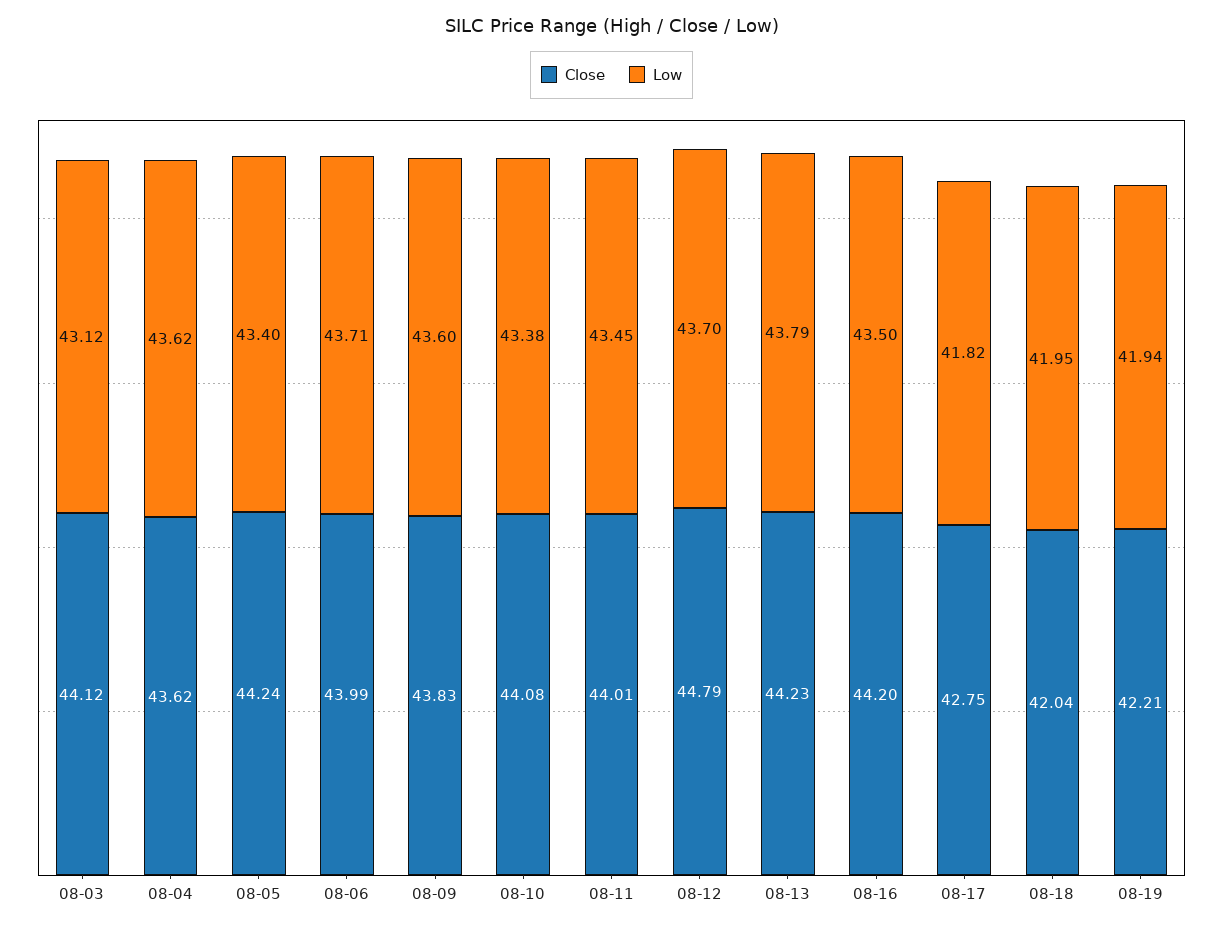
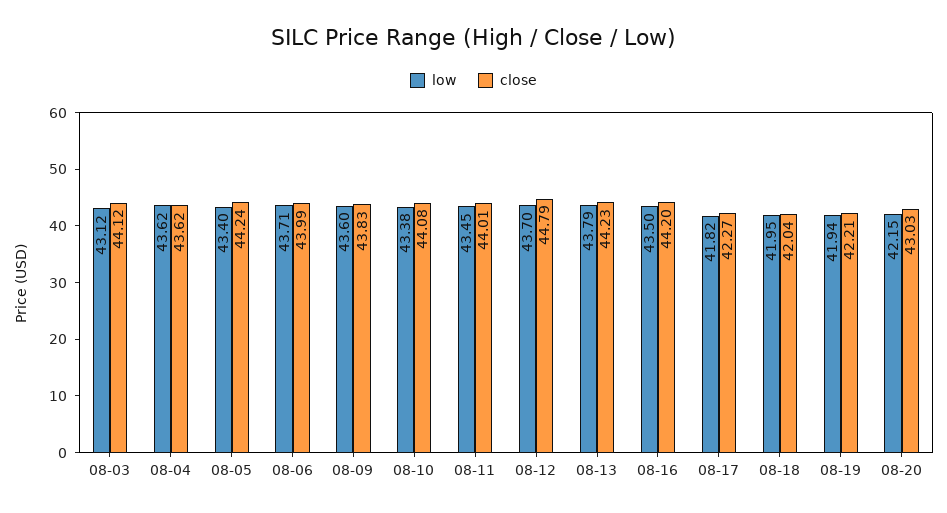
Close, 08-17: 42.75 -> 42.27
Low, 08-20: none -> 42.15
Close, 08-20: none -> 43.03

